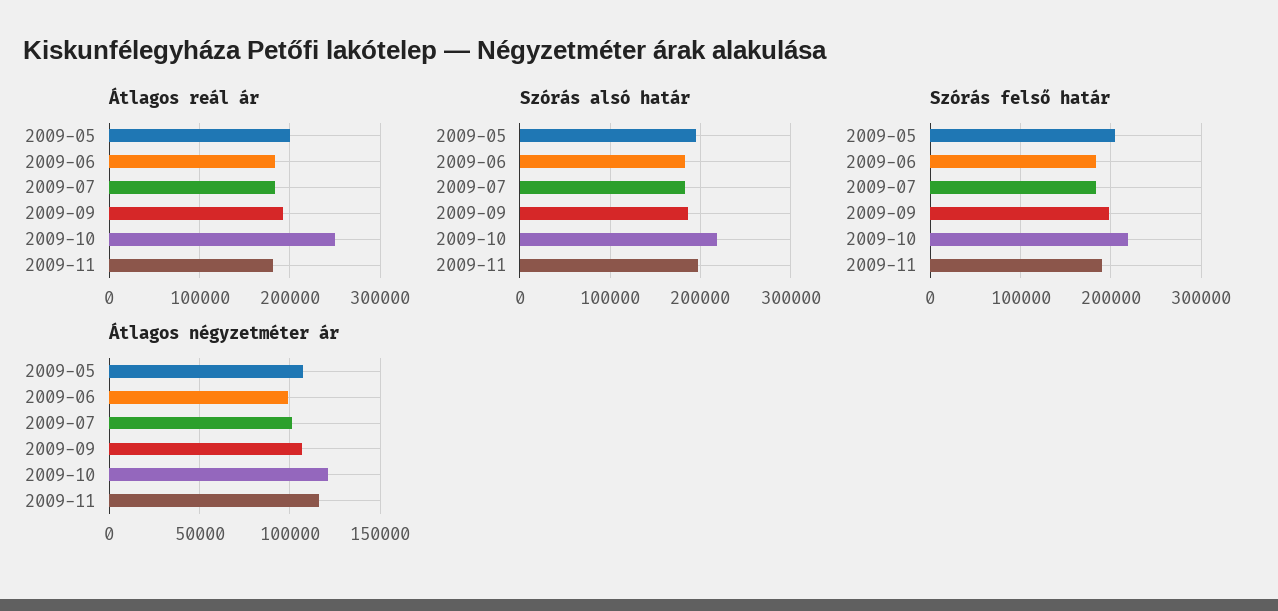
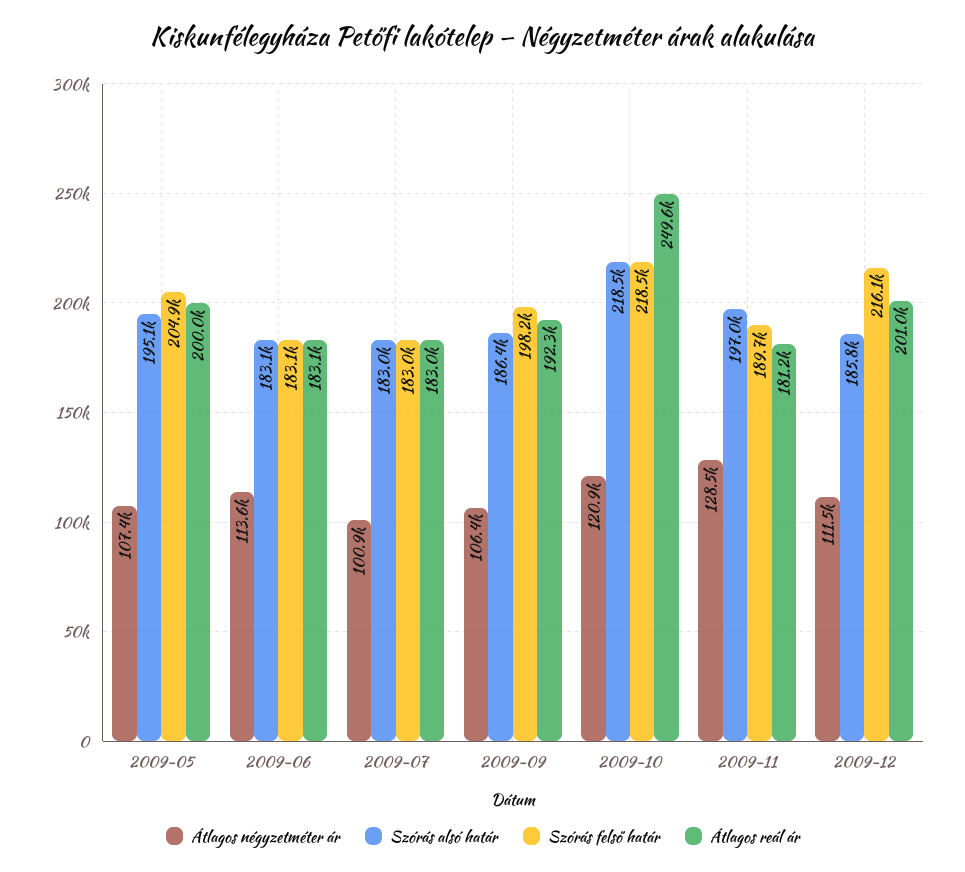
Átlagos négyzetméter ár, 2009-06: 100000 -> 113600
Átlagos négyzetméter ár, 2009-11: 115000 -> 128500
Átlagos négyzetméter ár, 2009-12: none -> 111500
Szórás alsó határ, 2009-12: none -> 185800
Szórás felső határ, 2009-12: none -> 216100
Átlagos reál ár, 2009-12: none -> 201000

